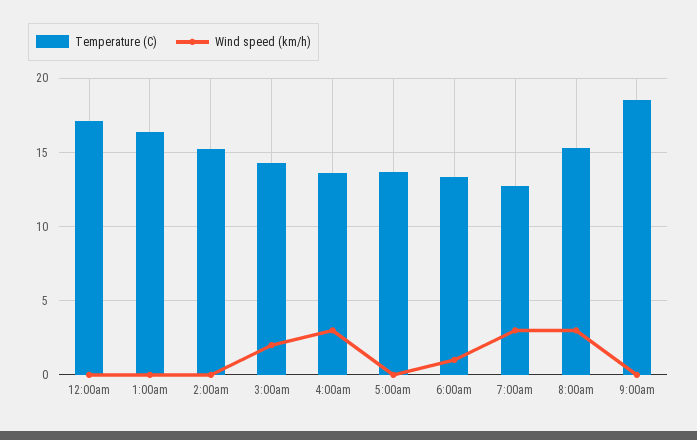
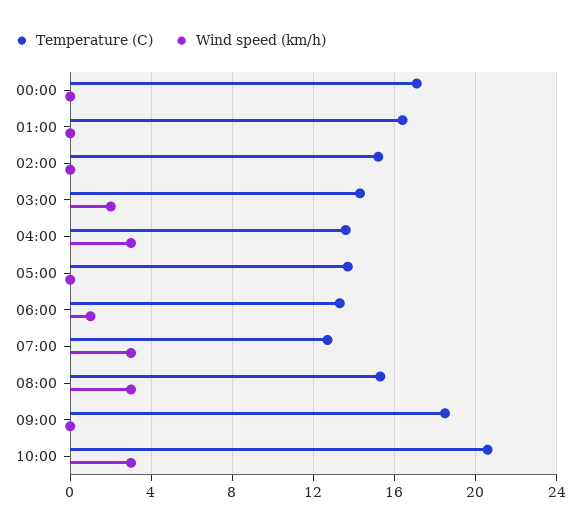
Temperature (C), 10:00: none -> 20.5
Wind speed (km/h), 10:00: none -> 3

